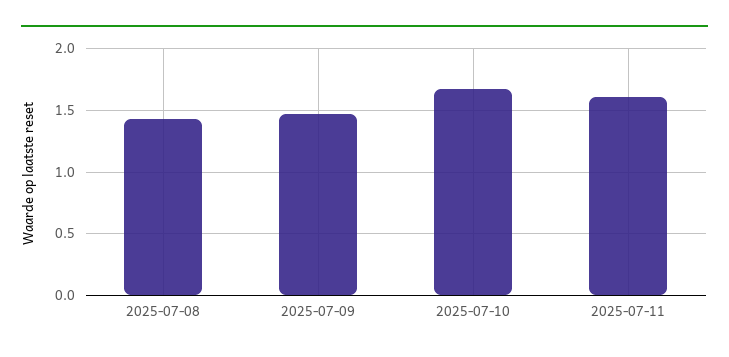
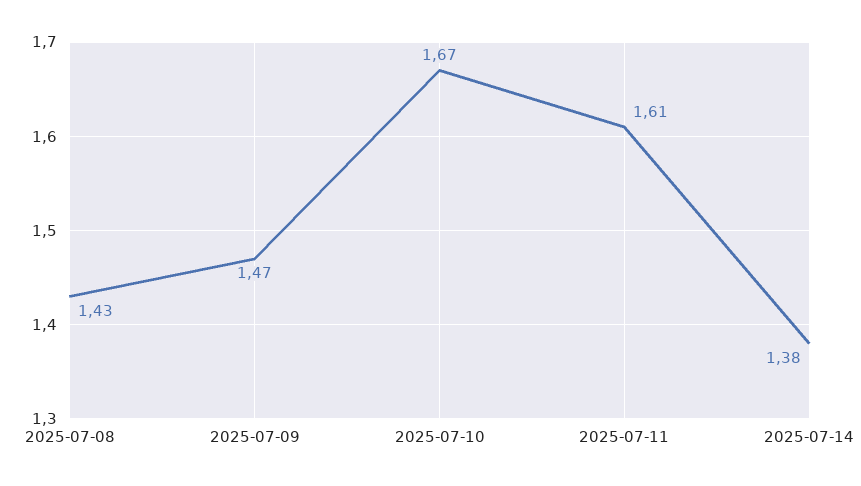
2025-07-14: none -> 1.38

